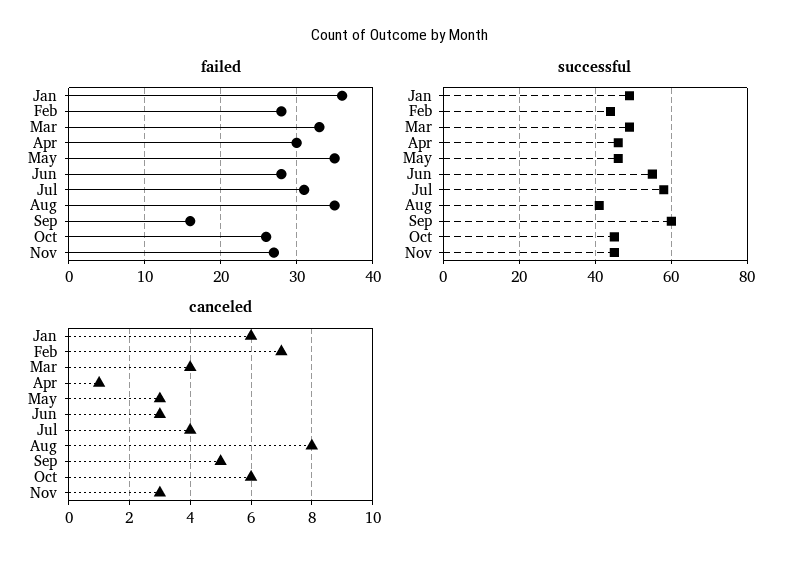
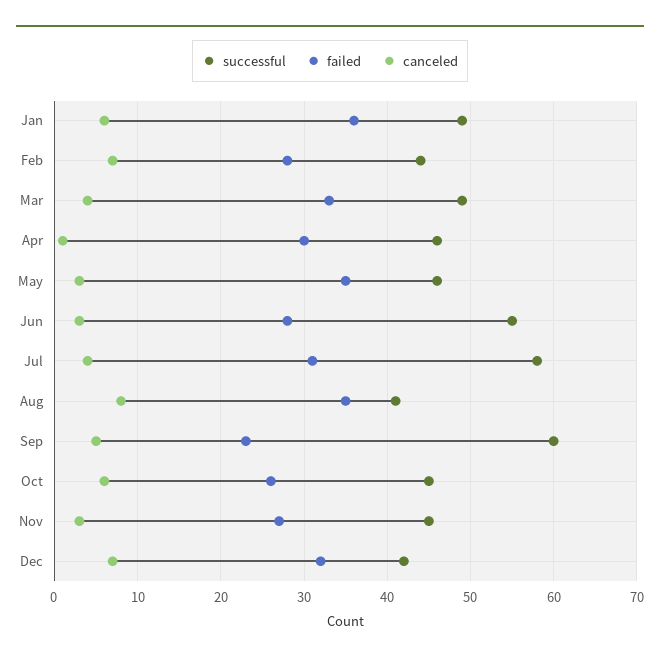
failed, Sep: 16 -> 23
successful, Dec: none -> 42
failed, Dec: none -> 32
canceled, Dec: none -> 7

